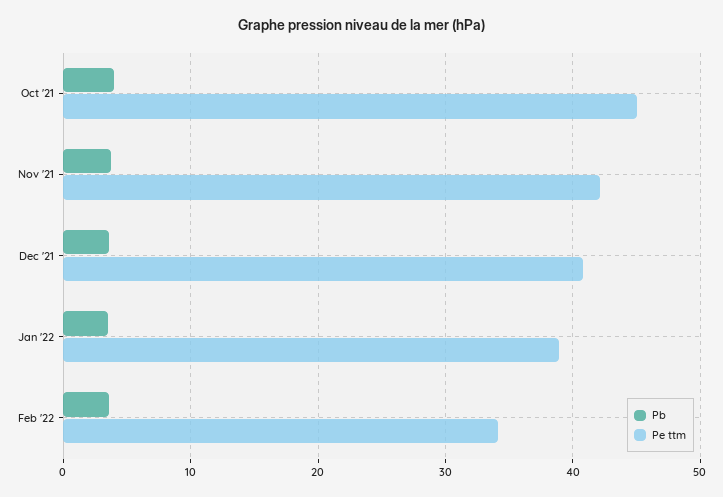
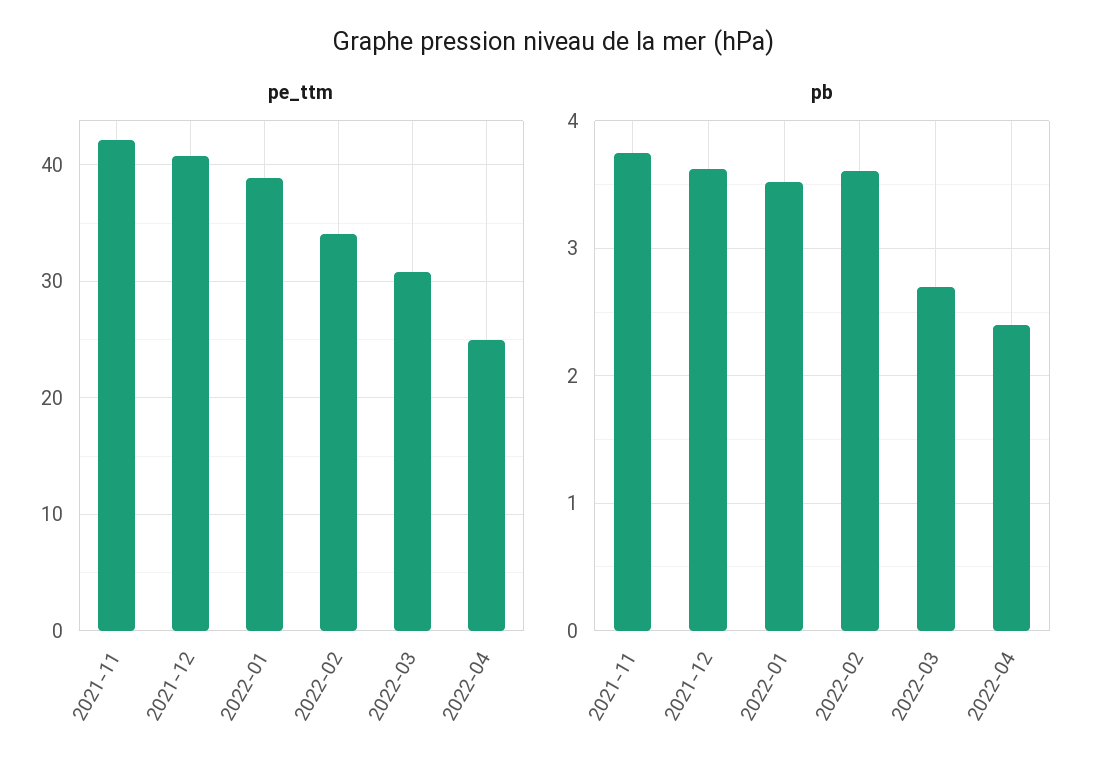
Pb, Oct '21: 4 -> none
Pe ttm, Oct '21: 45 -> none
Pe ttm, 2022-03: none -> 31
Pe ttm, 2022-04: none -> 25
Pb, 2022-03: none -> 2.7
Pb, 2022-04: none -> 2.4

